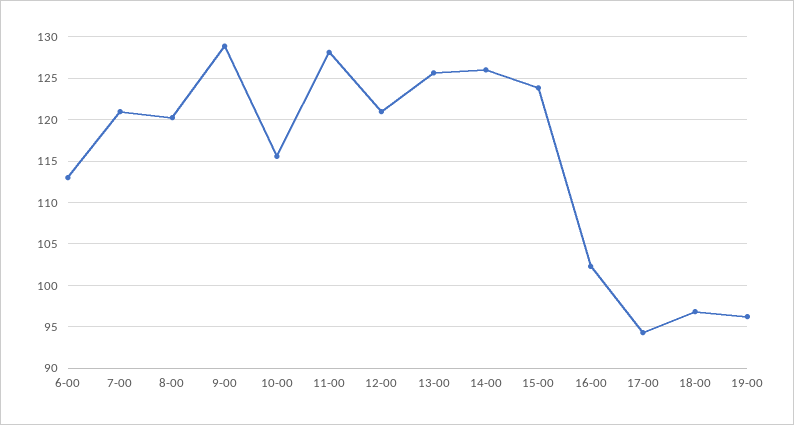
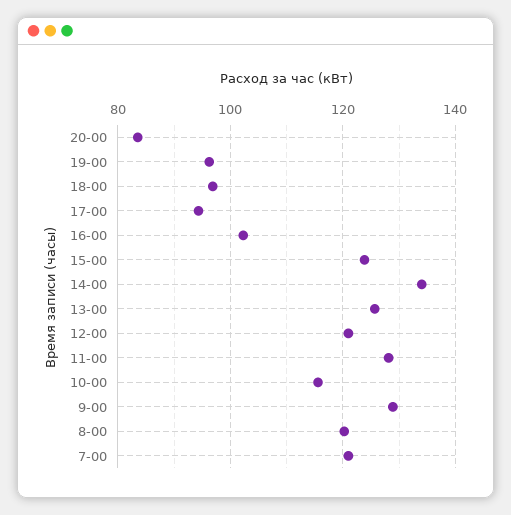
6-00: 113 -> none
14-00: 126 -> 134
20-00: none -> 84

